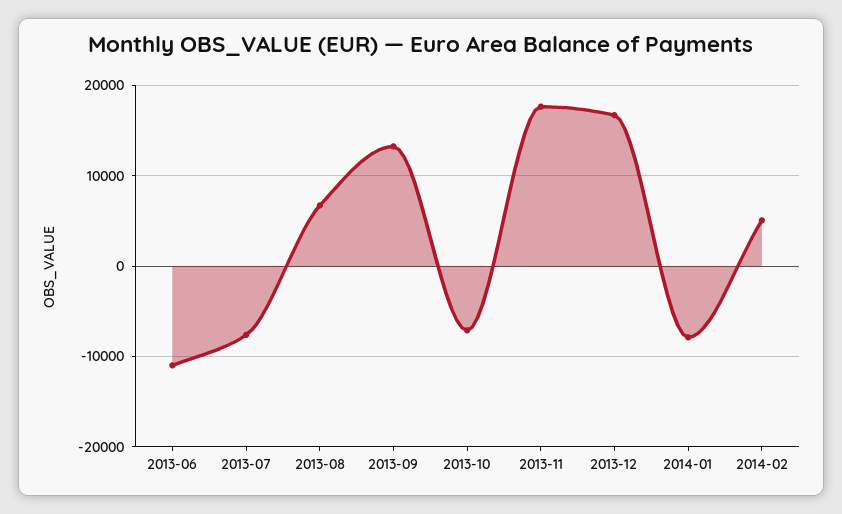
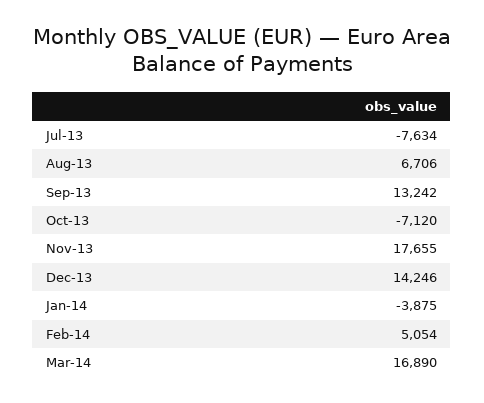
2013-06: -11000 -> none
2013-12: 17000 -> 14246
2014-01: -8000 -> -3875
Mar-14: none -> 16890

